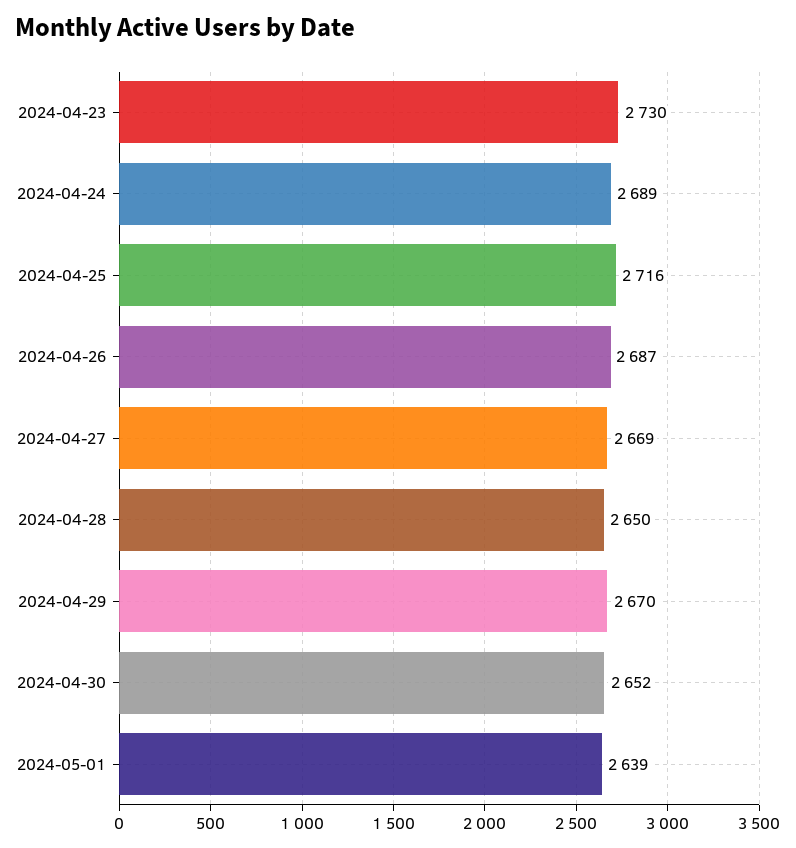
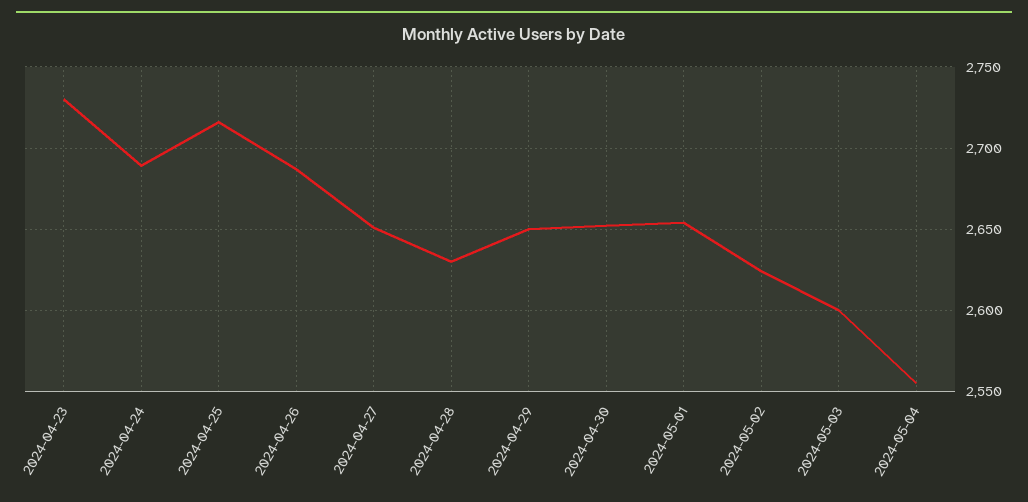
2024-04-27: 2669 -> 2650
2024-04-28: 2650 -> 2630
2024-04-29: 2670 -> 2650
2024-05-01: 2639 -> 2655
2024-05-02: none -> 2625
2024-05-03: none -> 2600
2024-05-04: none -> 2555

